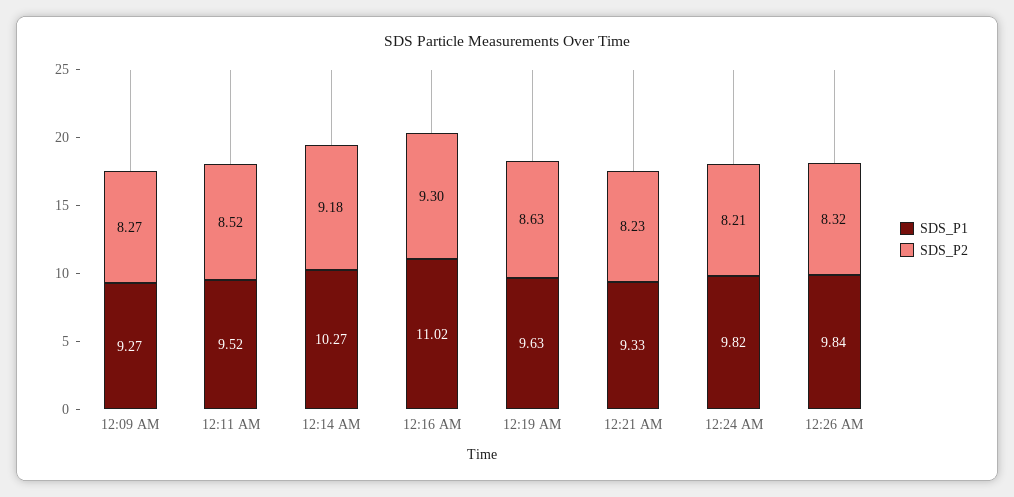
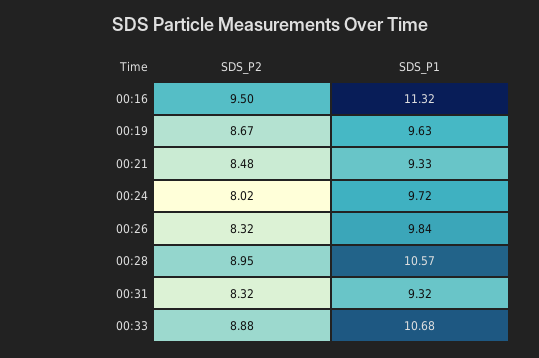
SDS_P1, 12:09 AM: 9.27 -> none
SDS_P2, 12:09 AM: 8.27 -> none
SDS_P1, 12:11 AM: 9.52 -> none
SDS_P2, 12:11 AM: 8.52 -> none
SDS_P1, 12:14 AM: 10.27 -> none
SDS_P2, 12:14 AM: 9.18 -> none
SDS_P1, 12:16 AM: 11.02 -> 11.32
SDS_P2, 12:16 AM: 9.3 -> 9.5
SDS_P2, 12:19 AM: 8.63 -> 8.67
SDS_P2, 12:21 AM: 8.23 -> 8.48
SDS_P1, 12:24 AM: 9.82 -> 9.72
SDS_P2, 12:24 AM: 8.21 -> 8.02
SDS_P2, 00:28: none -> 8.95
SDS_P1, 00:28: none -> 10.57
SDS_P2, 00:31: none -> 8.32
SDS_P1, 00:31: none -> 9.32
SDS_P2, 00:33: none -> 8.88
SDS_P1, 00:33: none -> 10.68

